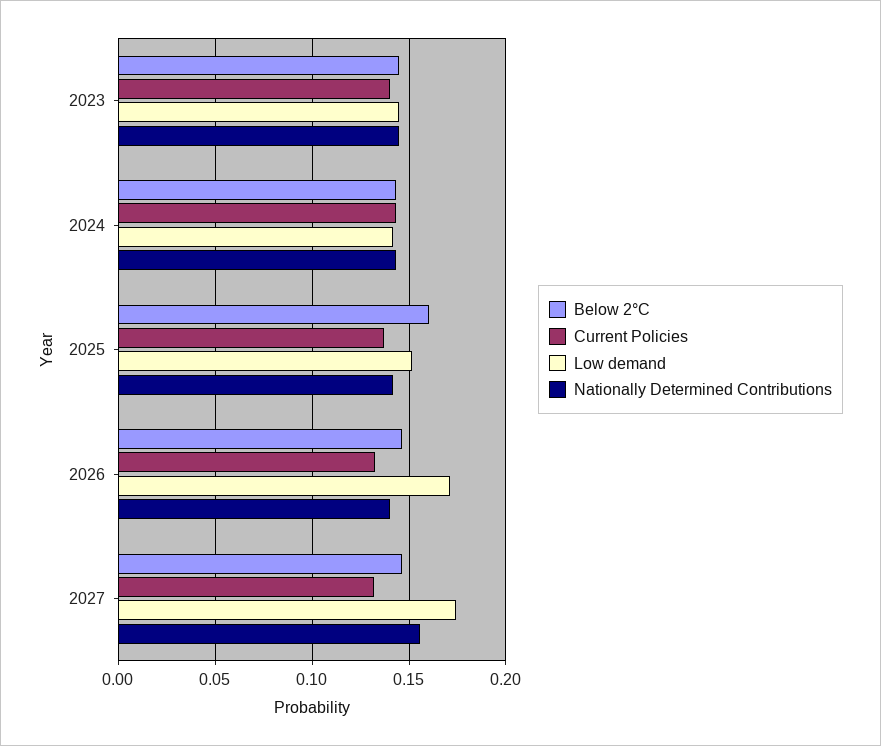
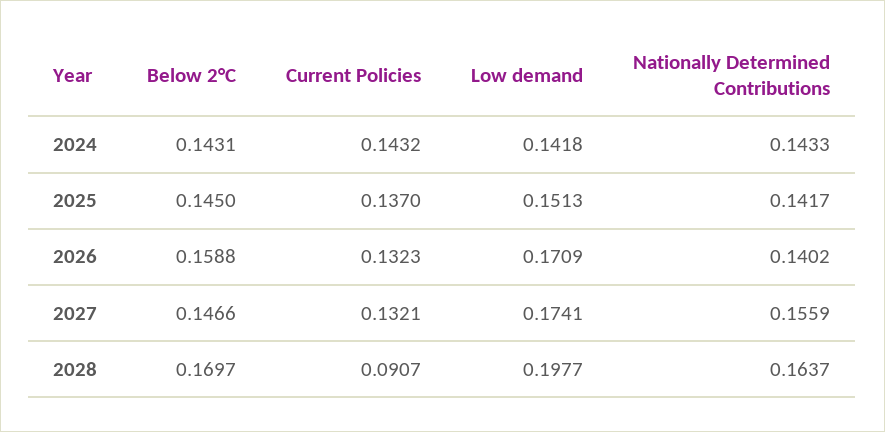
Below 2°C, 2023: 0.145 -> none
Current Policies, 2023: 0.14 -> none
Low demand, 2023: 0.145 -> none
Nationally Determined Contributions, 2023: 0.145 -> none
Below 2°C, 2025: 0.16 -> 0.145
Below 2°C, 2026: 0.145 -> 0.1588
Below 2°C, 2028: none -> 0.1697
Current Policies, 2028: none -> 0.0907
Low demand, 2028: none -> 0.1977
Nationally Determined Contributions, 2028: none -> 0.1637

